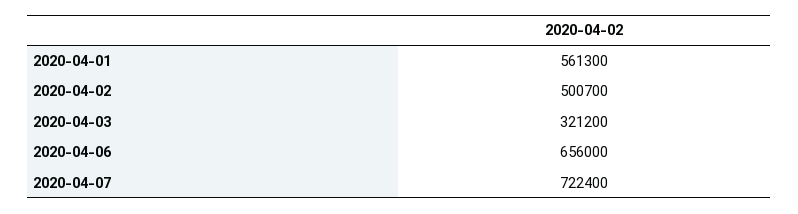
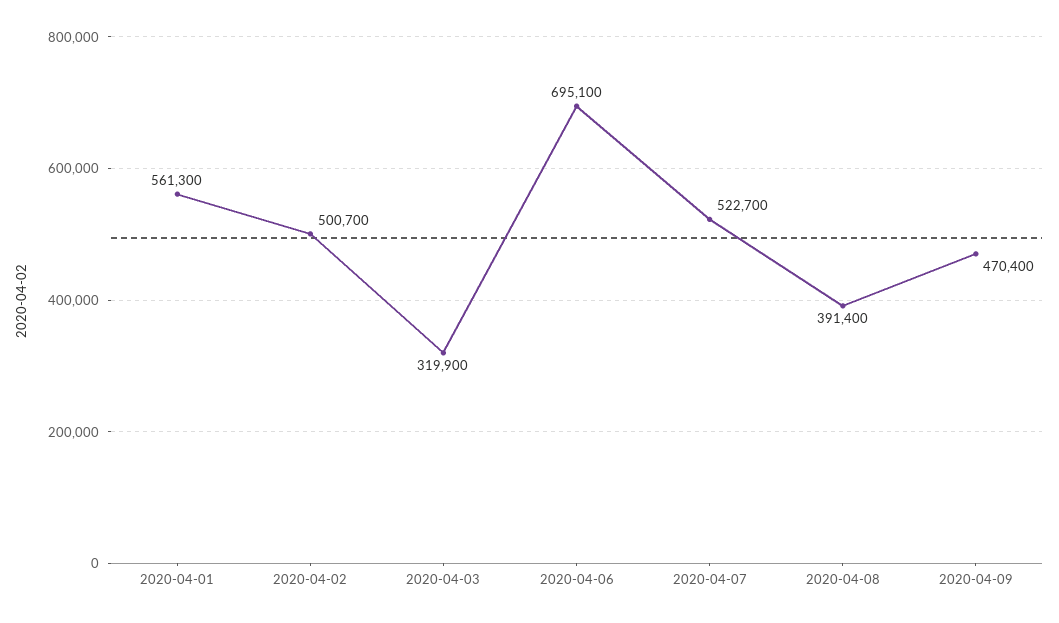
2020-04-03: 321200 -> 319900
2020-04-06: 656000 -> 695100
2020-04-07: 722400 -> 522700
2020-04-08: none -> 391400
2020-04-09: none -> 470400

